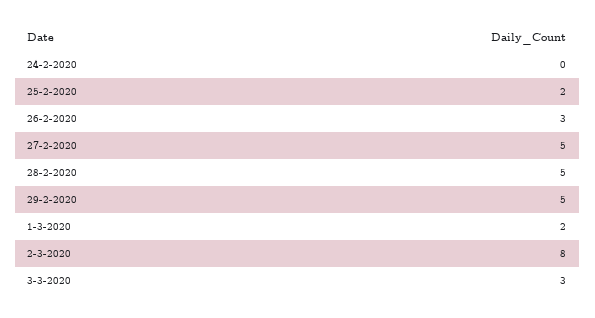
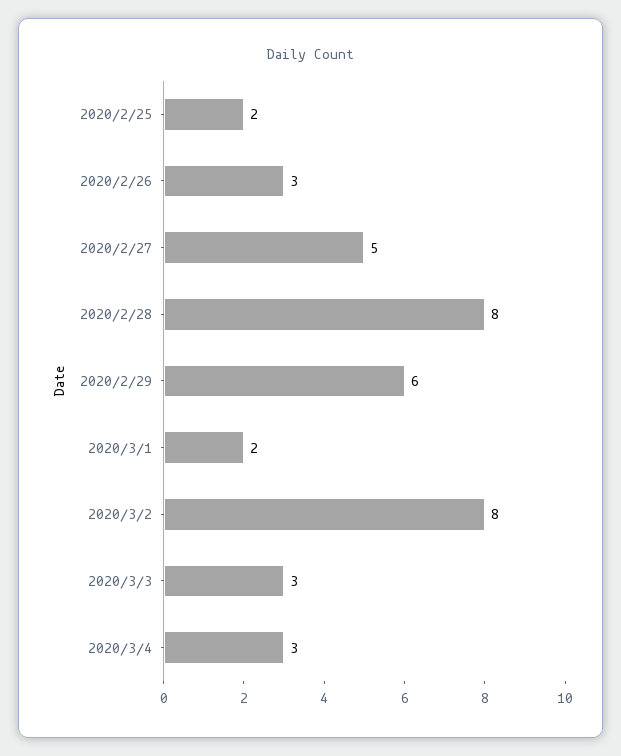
24-2-2020: 0 -> none
28-2-2020: 5 -> 8
29-2-2020: 5 -> 6
2020/3/4: none -> 3

